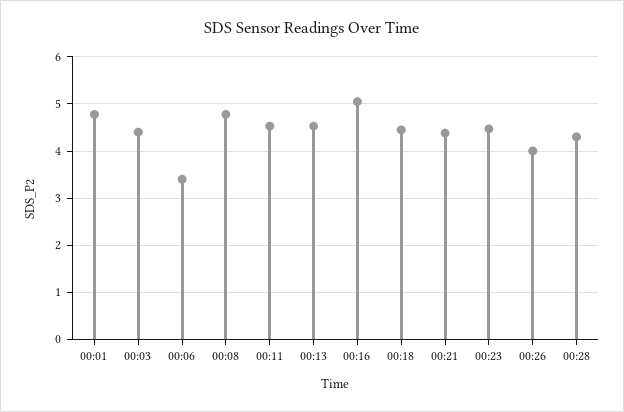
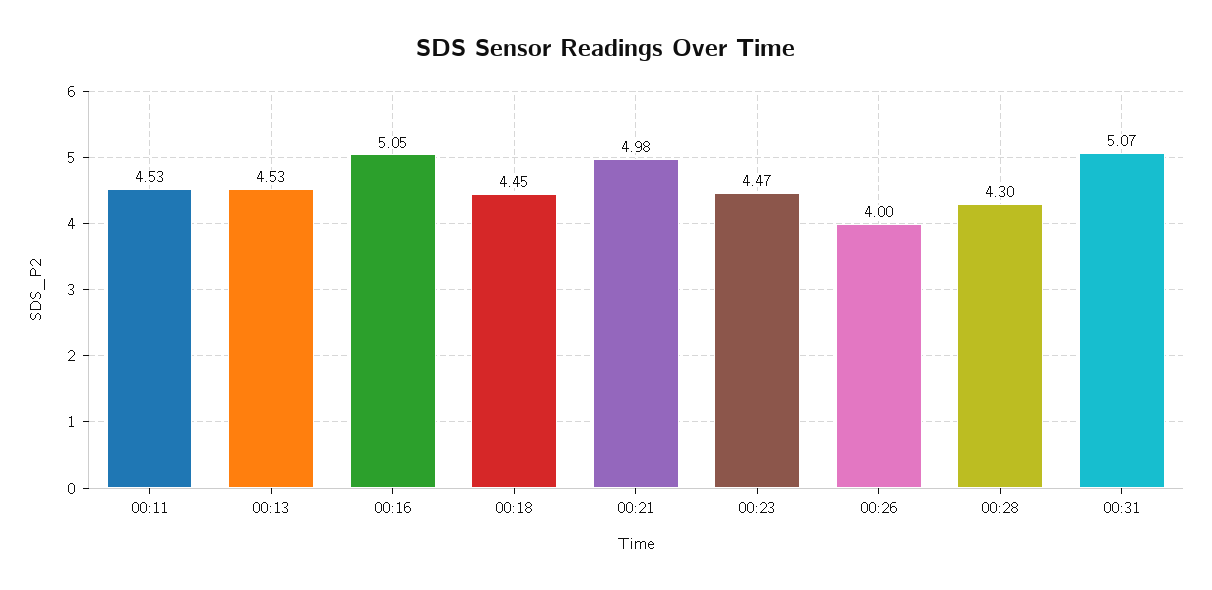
00:01: 4.8 -> none
00:03: 4.4 -> none
00:06: 3.4 -> none
00:08: 4.8 -> none
00:21: 4.4 -> 4.98
00:31: none -> 5.07

